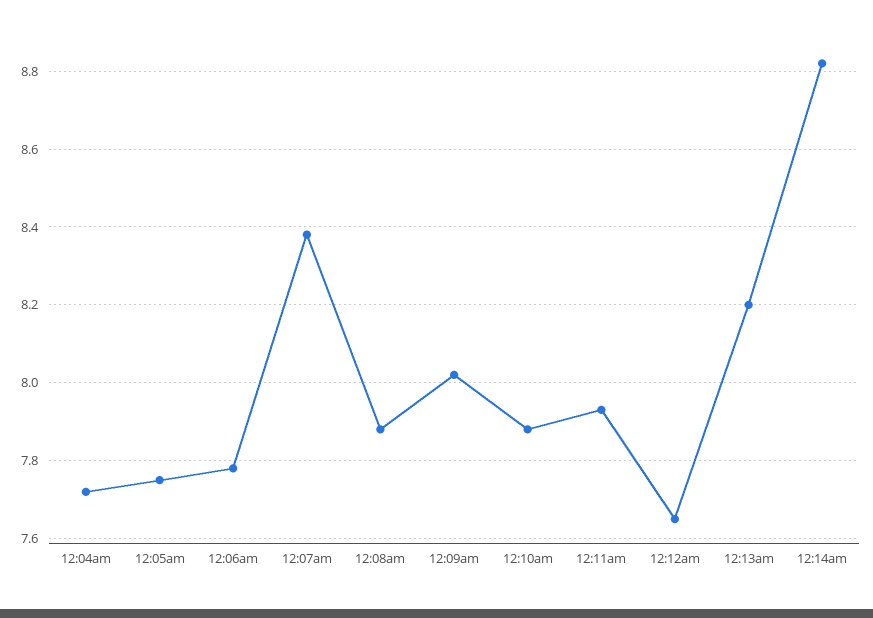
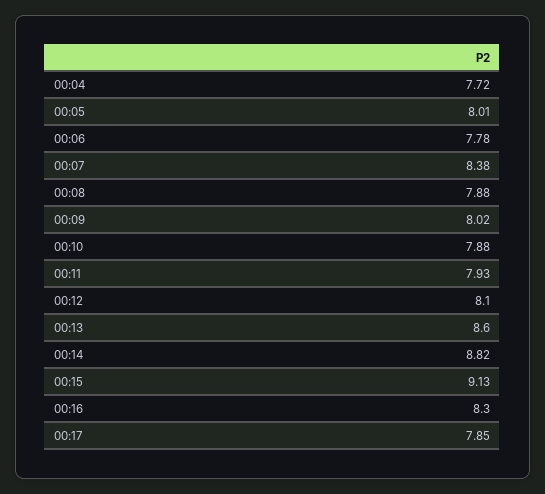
12:05am: 7.75 -> 8.01
12:12am: 7.65 -> 8.1
12:13am: 8.2 -> 8.6
00:15: none -> 9.13
00:16: none -> 8.3
00:17: none -> 7.85

